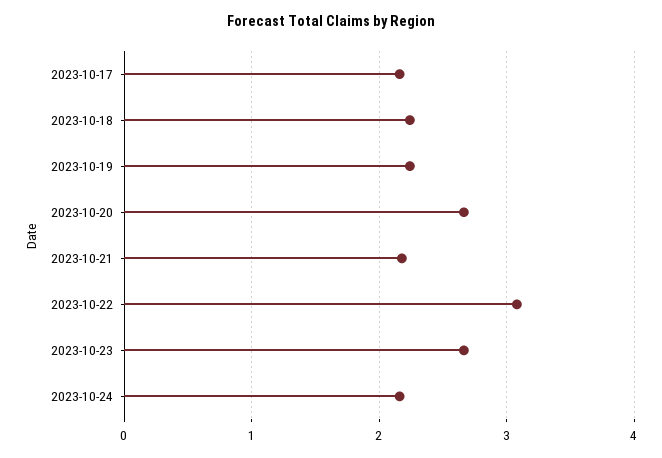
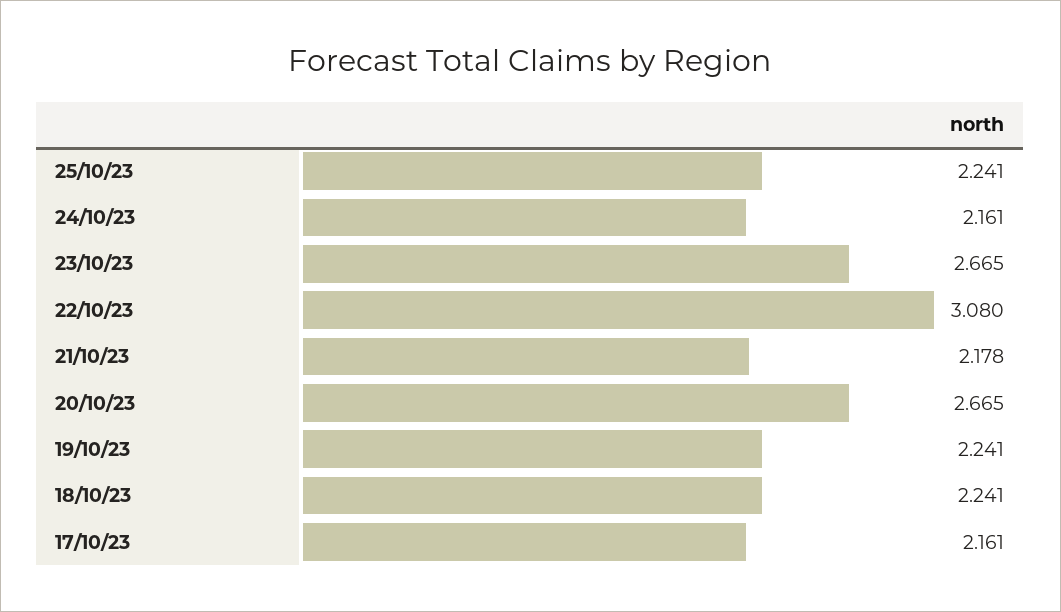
25/10/23: none -> 2.241

